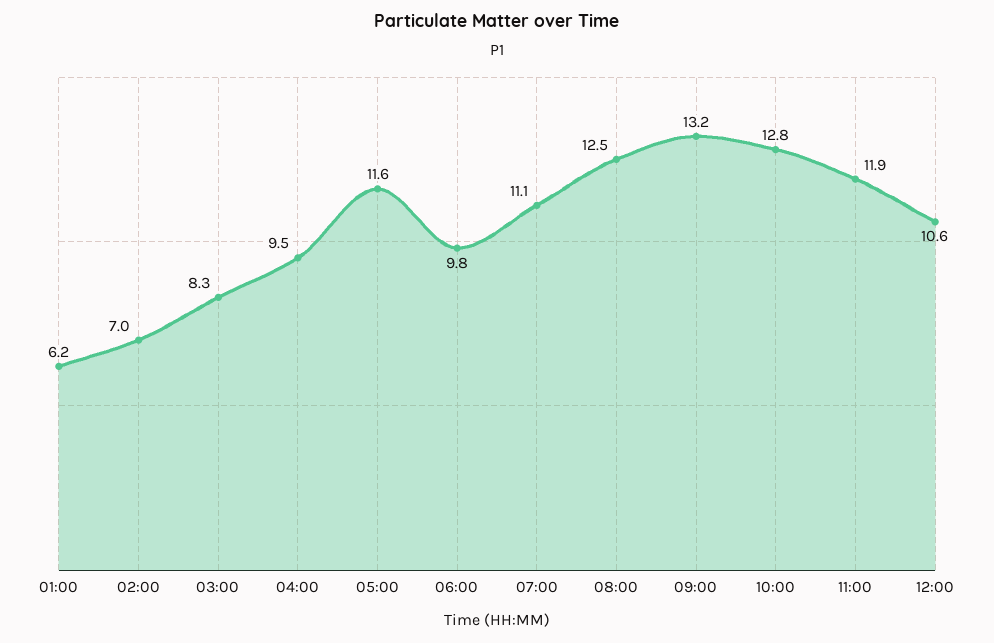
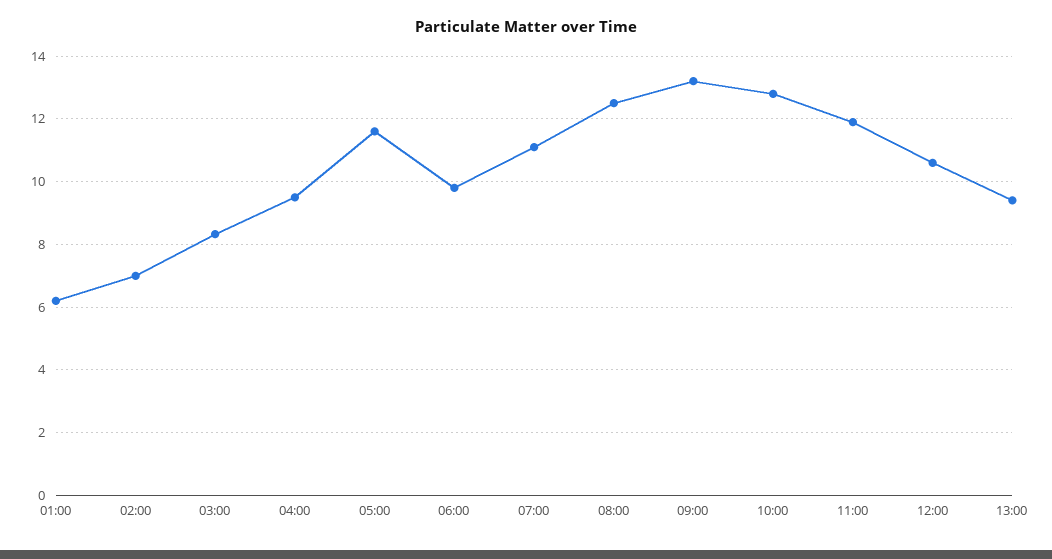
13:00: none -> 9.4

